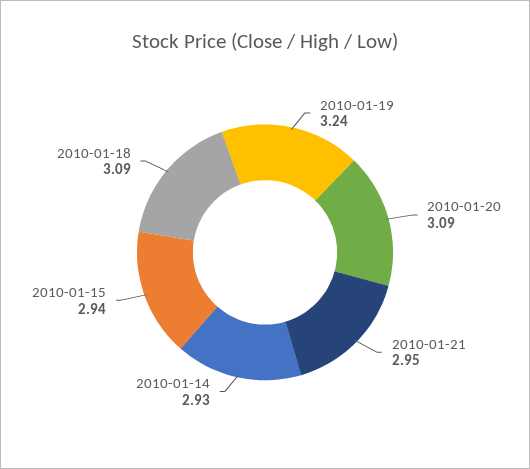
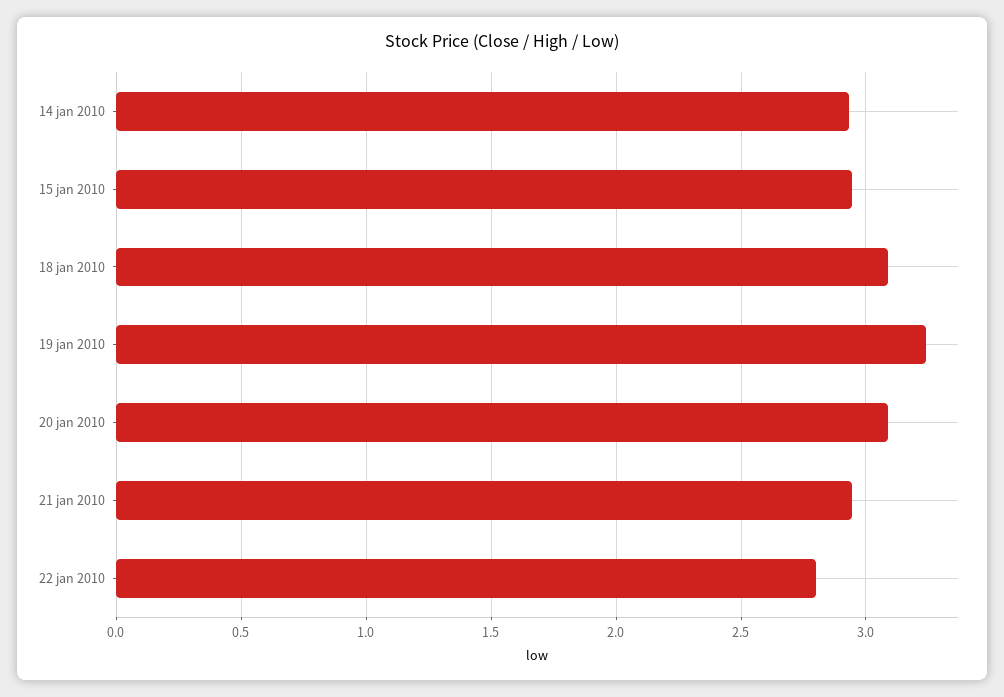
22 jan 2010: none -> 2.8

